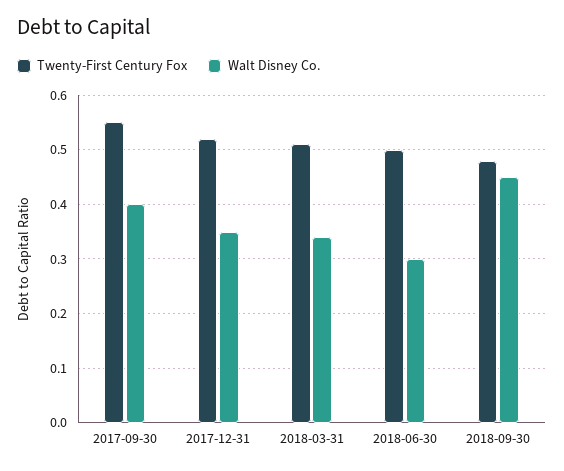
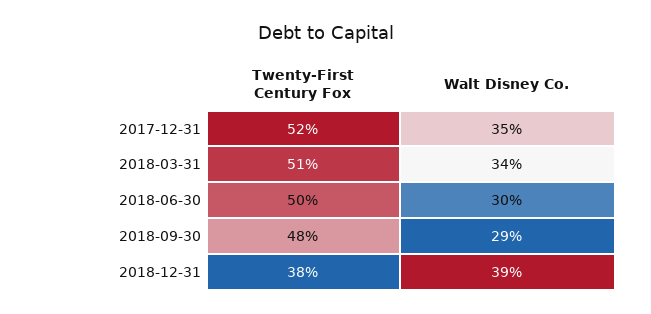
Twenty-First Century Fox, 2017-09-30: 0.55 -> none
Walt Disney Co., 2017-09-30: 0.4 -> none
Walt Disney Co., 2018-09-30: 0.45 -> 0.29
Twenty-First Century Fox, 2018-12-31: none -> 0.38
Walt Disney Co., 2018-12-31: none -> 0.39

